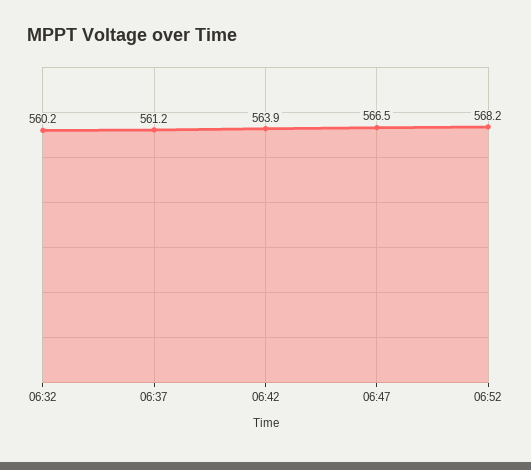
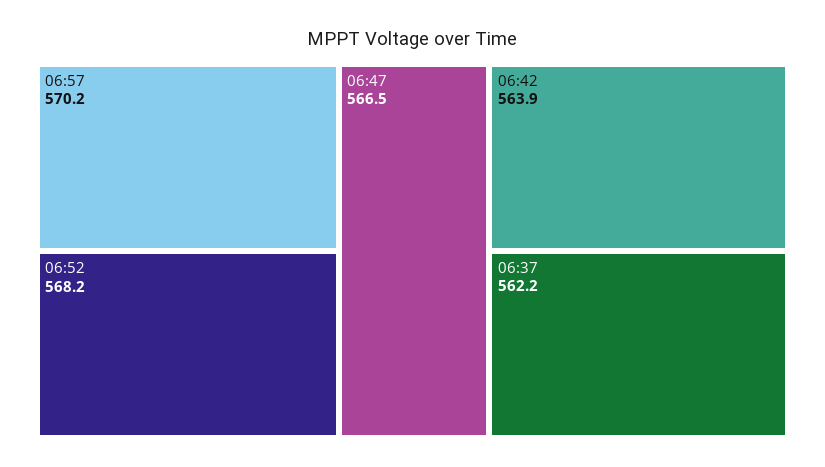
06:32: 560.2 -> none
06:37: 561.2 -> 562.2
06:57: none -> 570.2

